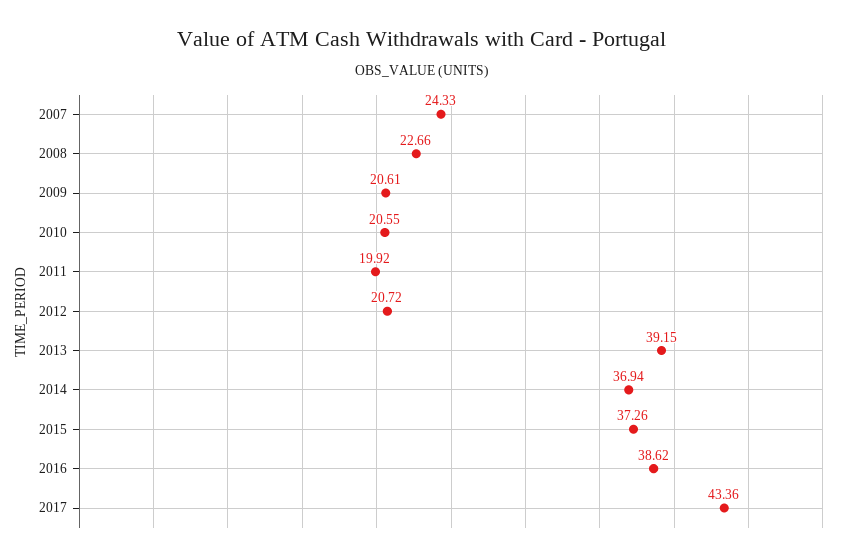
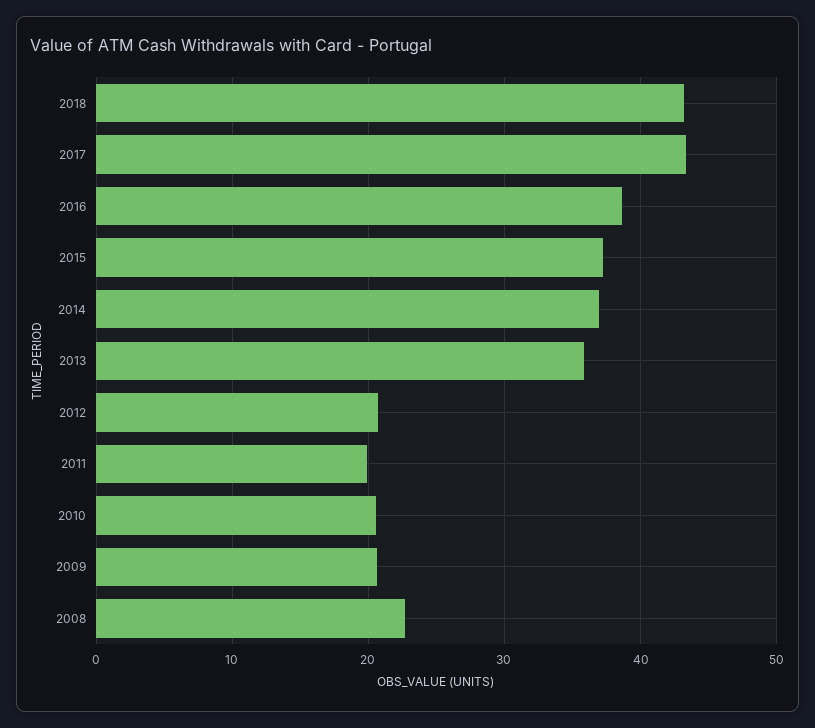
2007: 24.33 -> none
2013: 39.15 -> 36
2018: none -> 43

